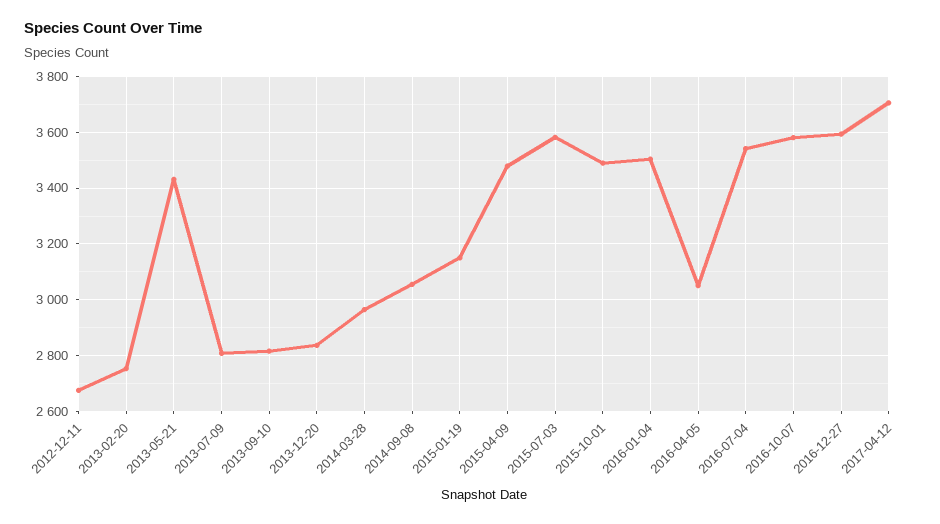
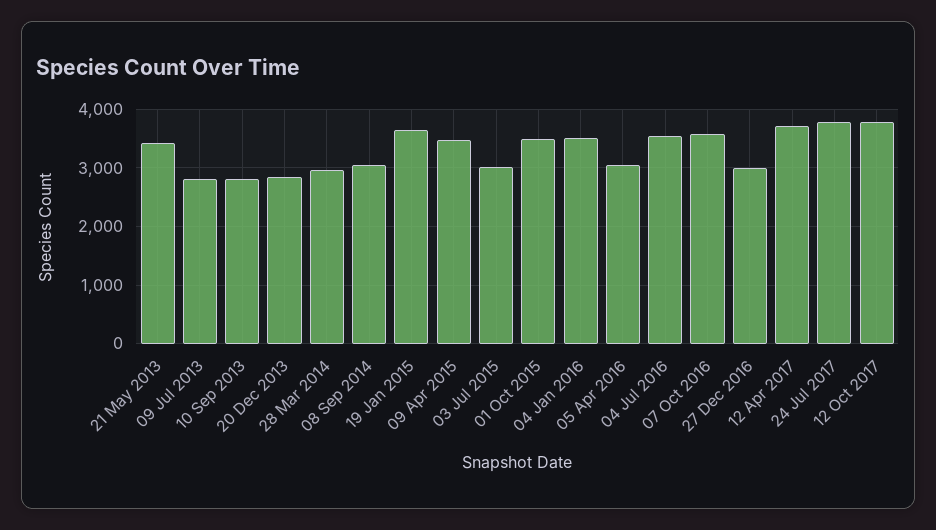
2012-12-11: 2675 -> none
2013-02-20: 2750 -> none
2015-01-19: 3150 -> 3600
2015-07-03: 3575 -> 3000
2016-12-27: 3600 -> 3000
24 Jul 2017: none -> 3800
12 Oct 2017: none -> 3800

